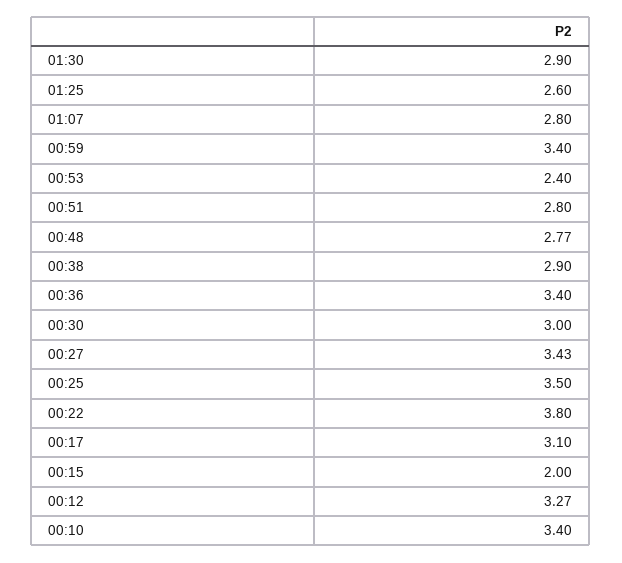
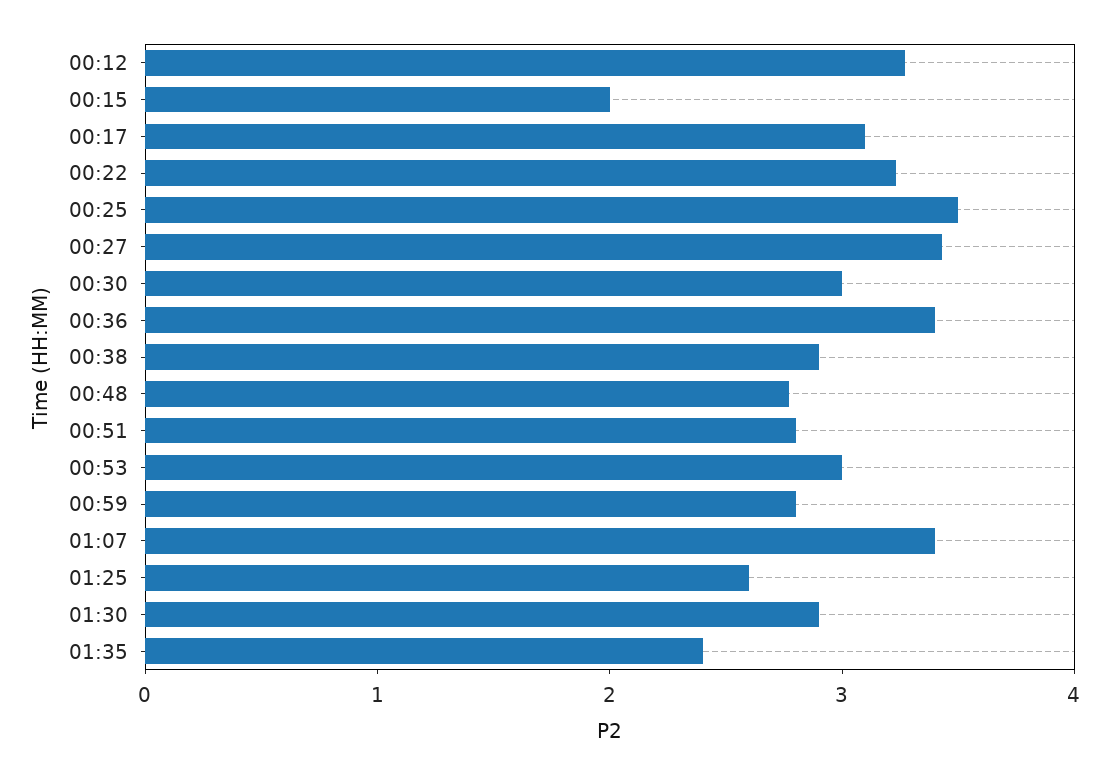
01:07: 2.8 -> 3.4
00:59: 3.4 -> 2.8
00:53: 2.4 -> 3
00:22: 3.8 -> 3.2
00:10: 3.4 -> none
01:35: none -> 2.4

